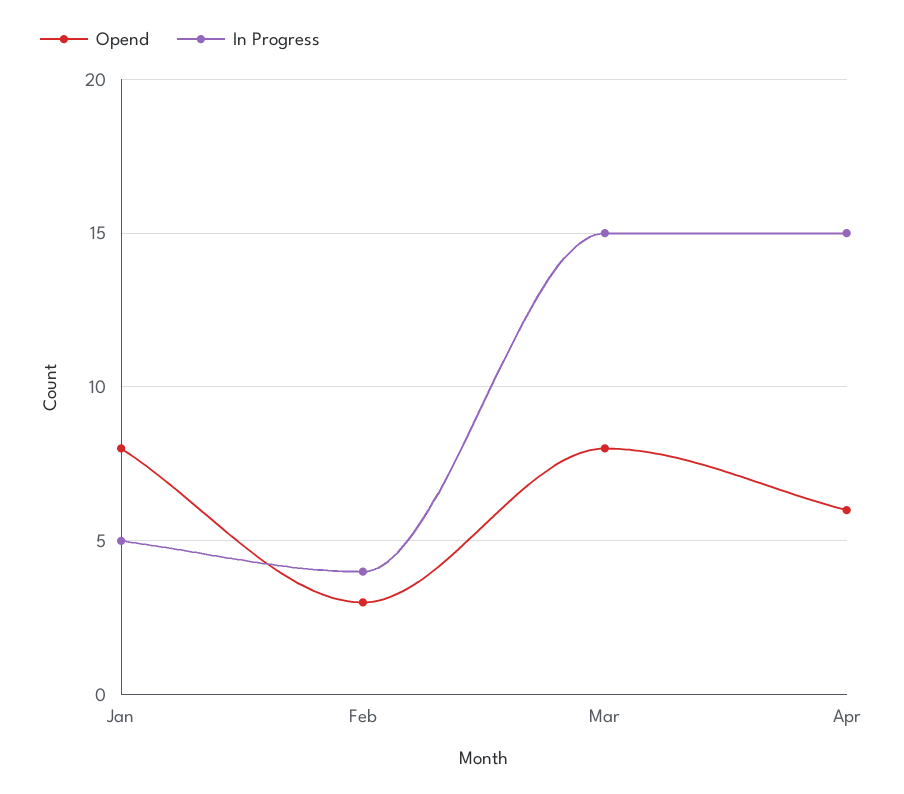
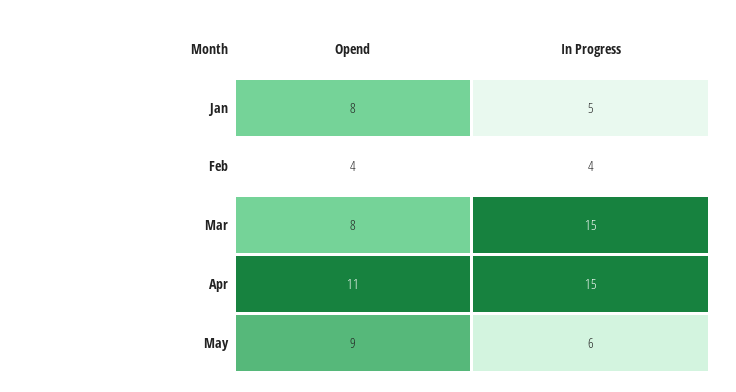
Opend, Feb: 3 -> 4
Opend, Apr: 6 -> 11
Opend, May: none -> 9
In Progress, May: none -> 6

